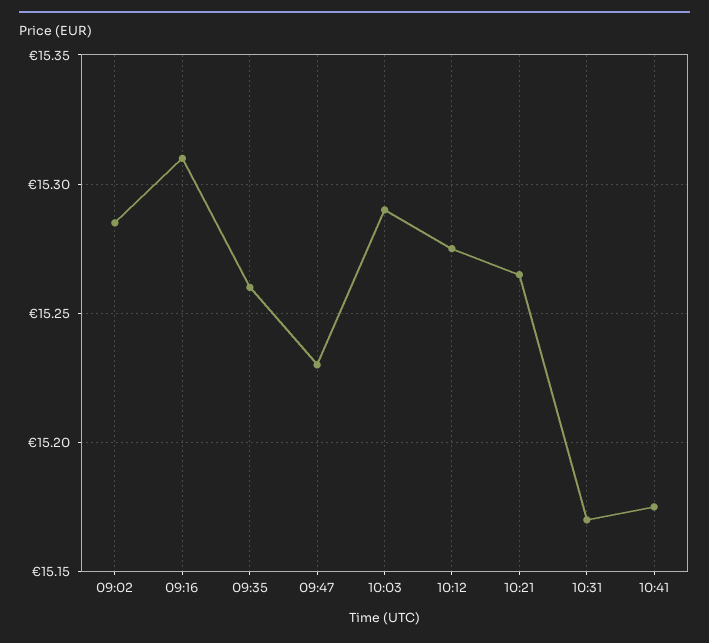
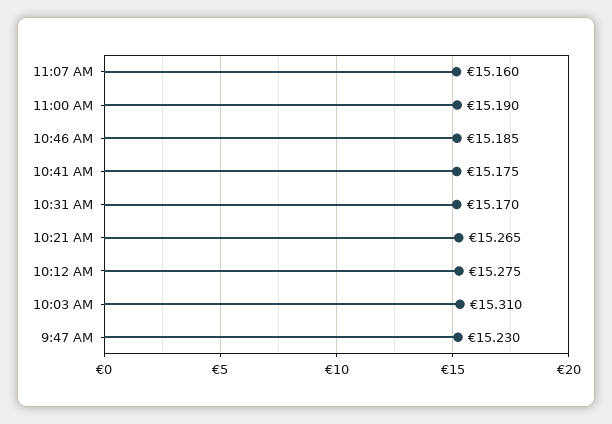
09:02: 15.285 -> none
09:16: 15.31 -> none
09:35: 15.26 -> none
10:03: 15.29 -> 15.31
11:07 AM: none -> 15.16
11:00 AM: none -> 15.19
10:46 AM: none -> 15.185

